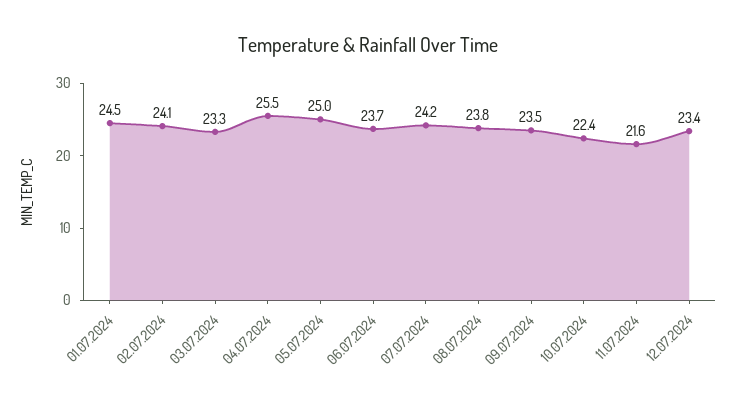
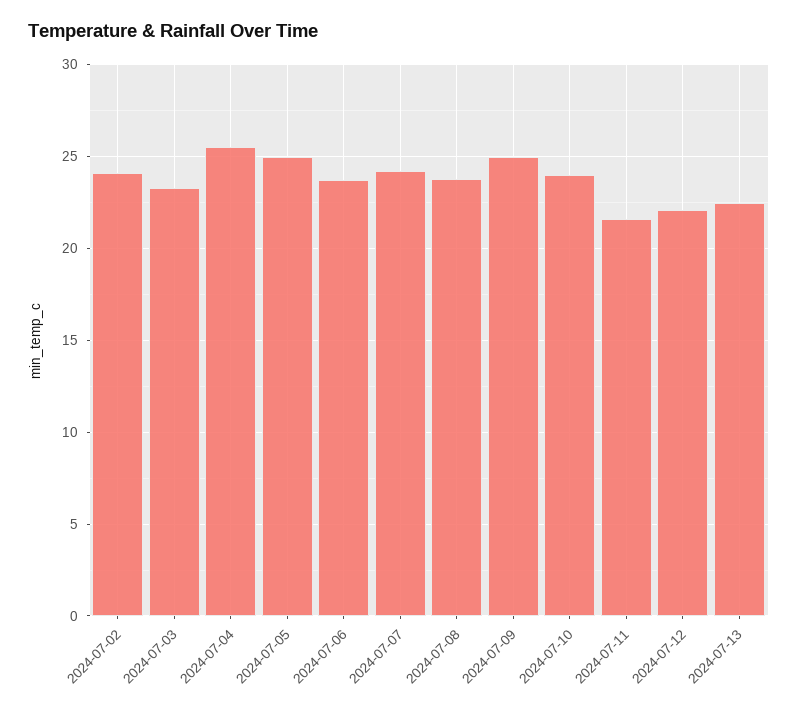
01.07.2024: 24.5 -> none
09.07.2024: 23.5 -> 25
10.07.2024: 22.4 -> 24
12.07.2024: 23.4 -> 22
2024-07-13: none -> 22.5

